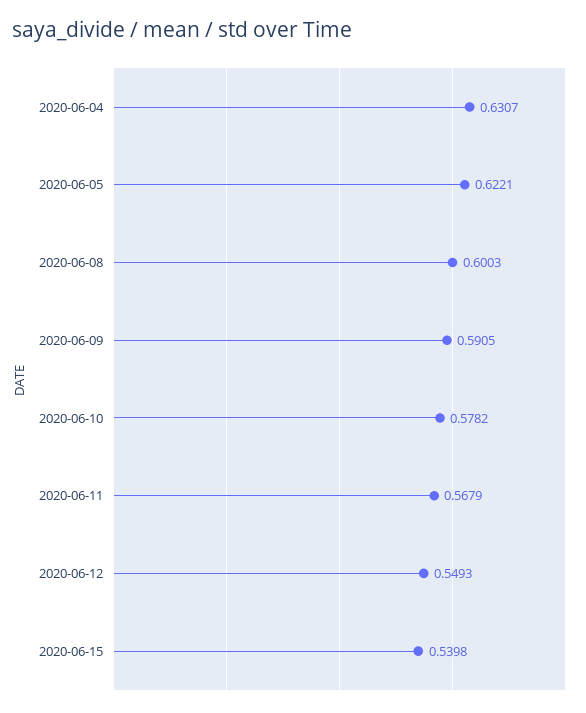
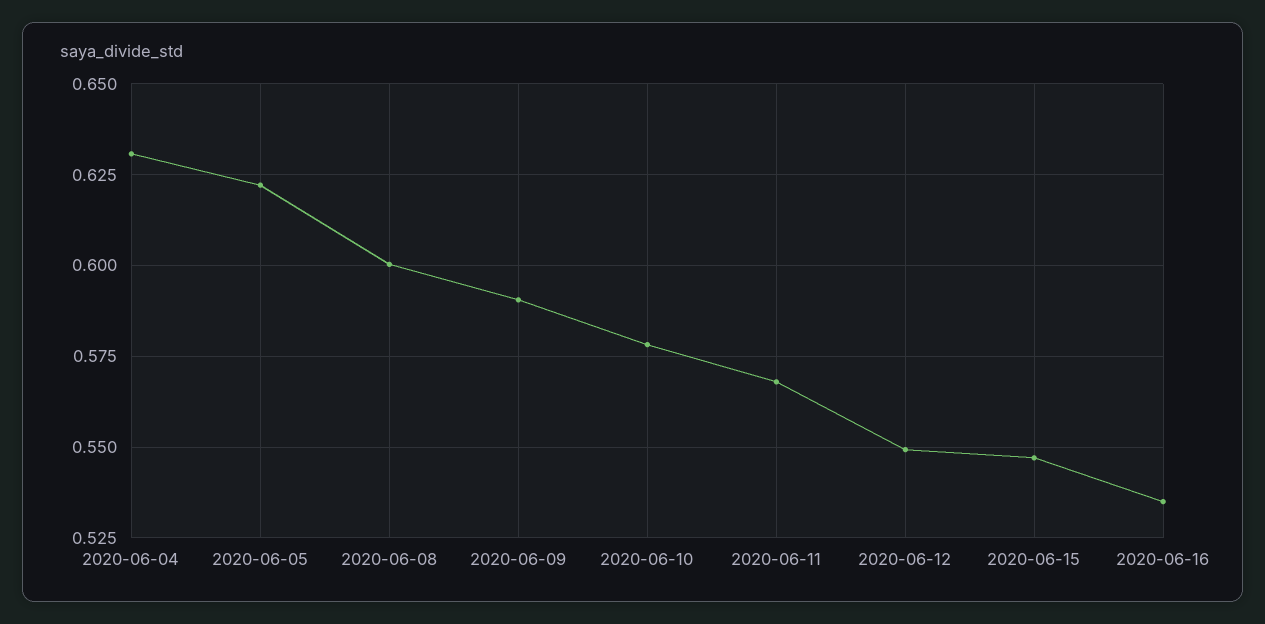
2020-06-15: 0.5398 -> 0.5475
2020-06-16: none -> 0.535

